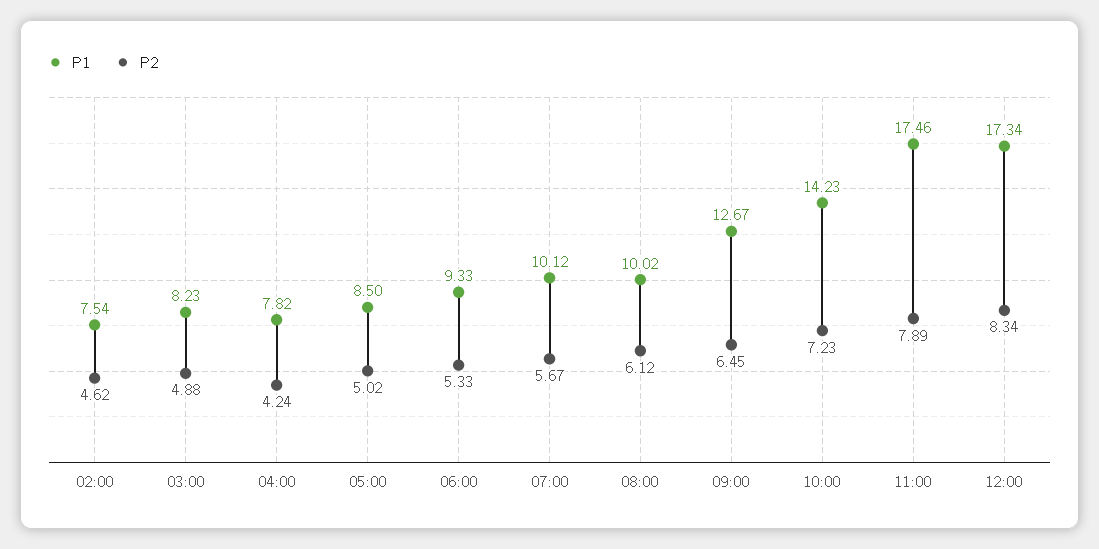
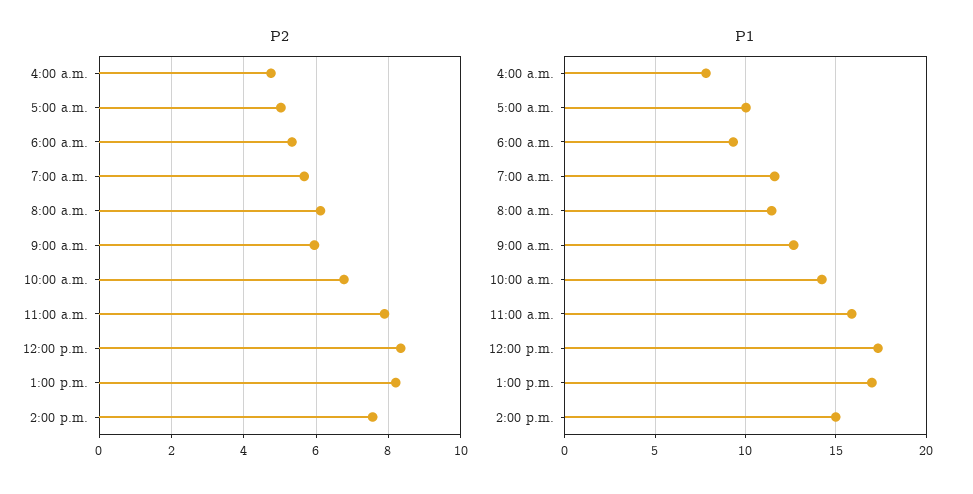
P1, 02:00: 7.54 -> none
P2, 02:00: 4.62 -> none
P1, 03:00: 8.23 -> none
P2, 03:00: 4.88 -> none
P2, 04:00: 4.24 -> 4.8
P1, 05:00: 8.5 -> 10
P1, 07:00: 10.12 -> 11.5
P1, 08:00: 10.02 -> 11.5
P2, 09:00: 6.45 -> 6
P2, 10:00: 7.23 -> 6.8
P1, 11:00: 17.46 -> 16
P2, 1:00 p.m.: none -> 8.2
P2, 2:00 p.m.: none -> 7.6
P1, 1:00 p.m.: none -> 17
P1, 2:00 p.m.: none -> 15

